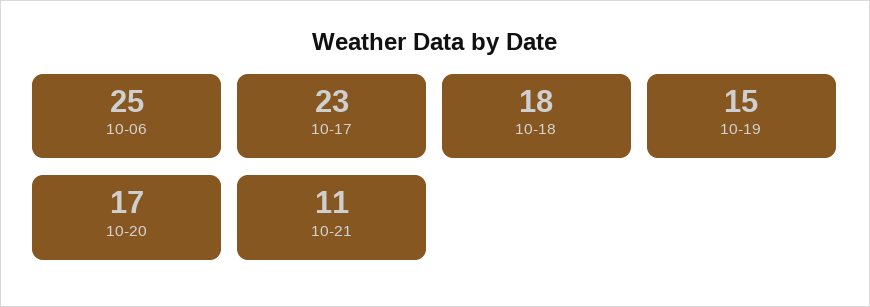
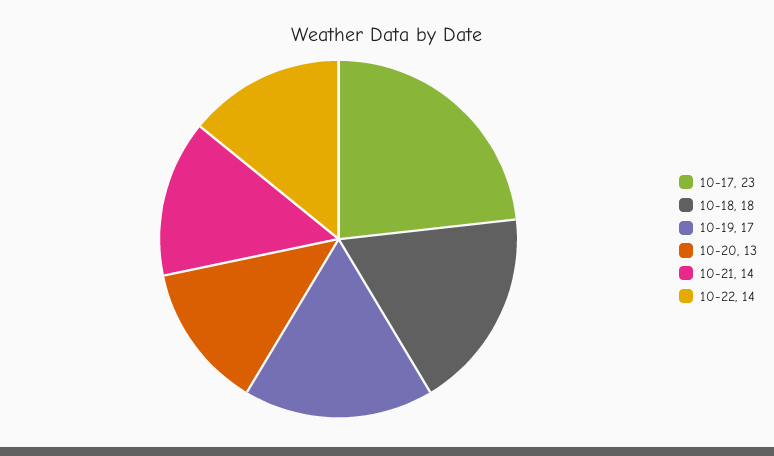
10-06: 25 -> none
10-19: 15 -> 17
10-20: 17 -> 13
10-21: 11 -> 14
10-22: none -> 14

